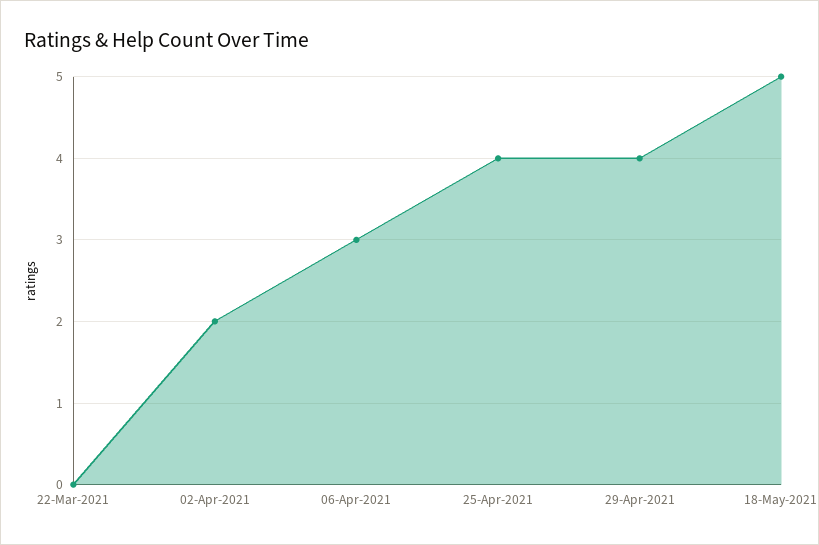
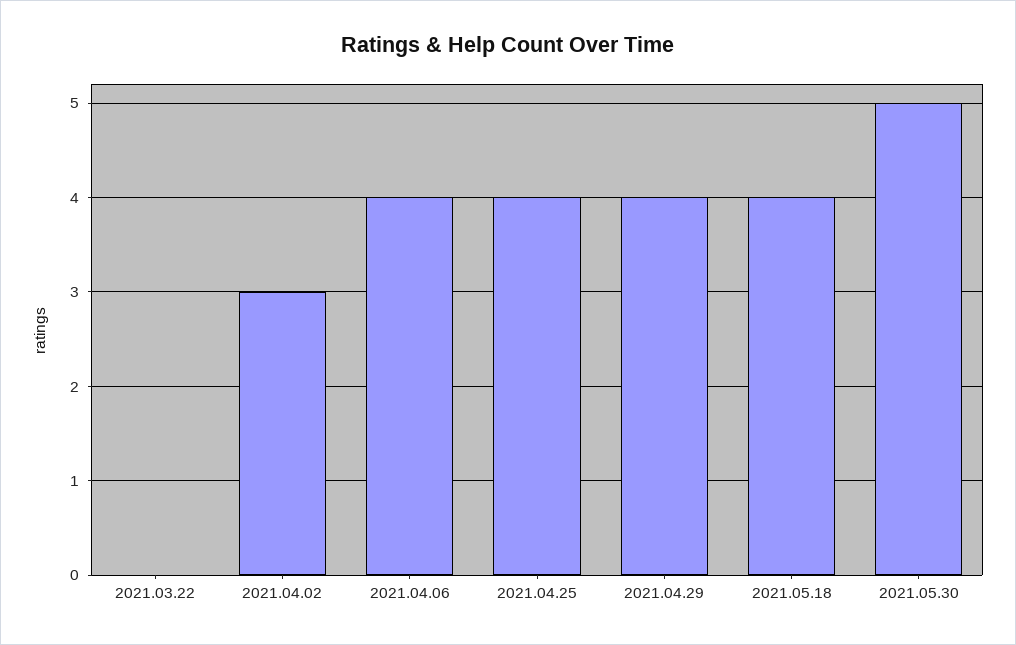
02-Apr-2021: 2 -> 3
06-Apr-2021: 3 -> 4
18-May-2021: 5 -> 4
2021.05.30: none -> 5

